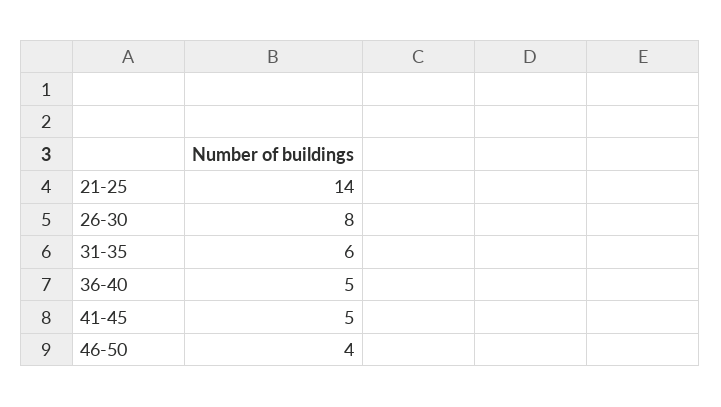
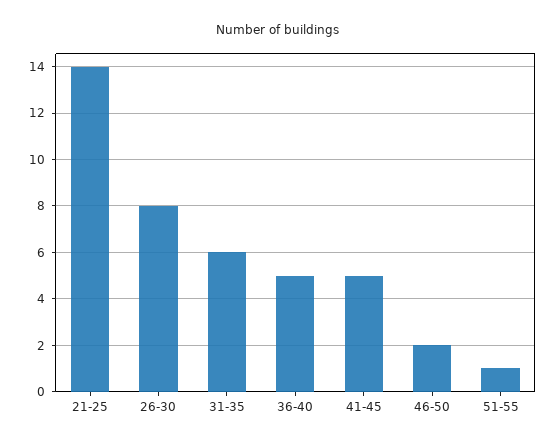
46-50: 4 -> 2
51-55: none -> 1

